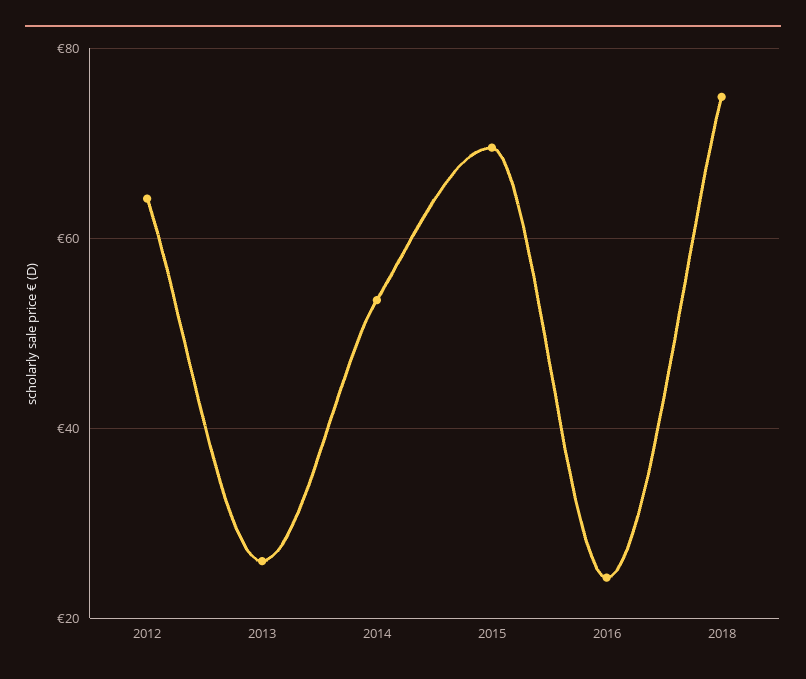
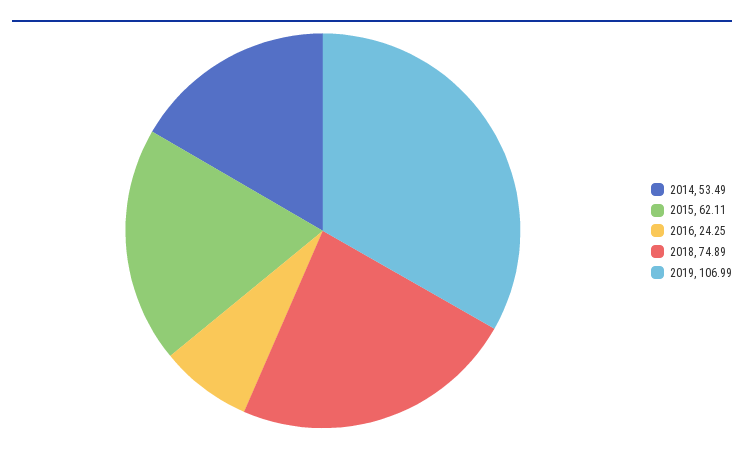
2012: 64 -> none
2013: 26 -> none
2015: 70 -> 62.11
2019: none -> 106.99

